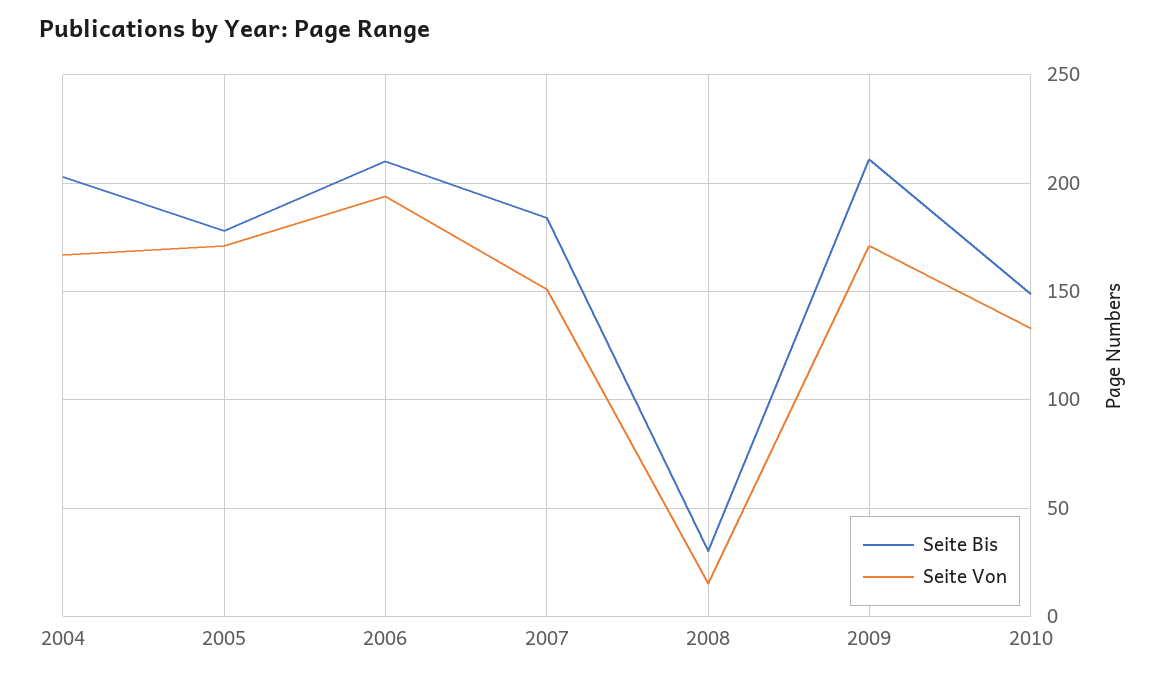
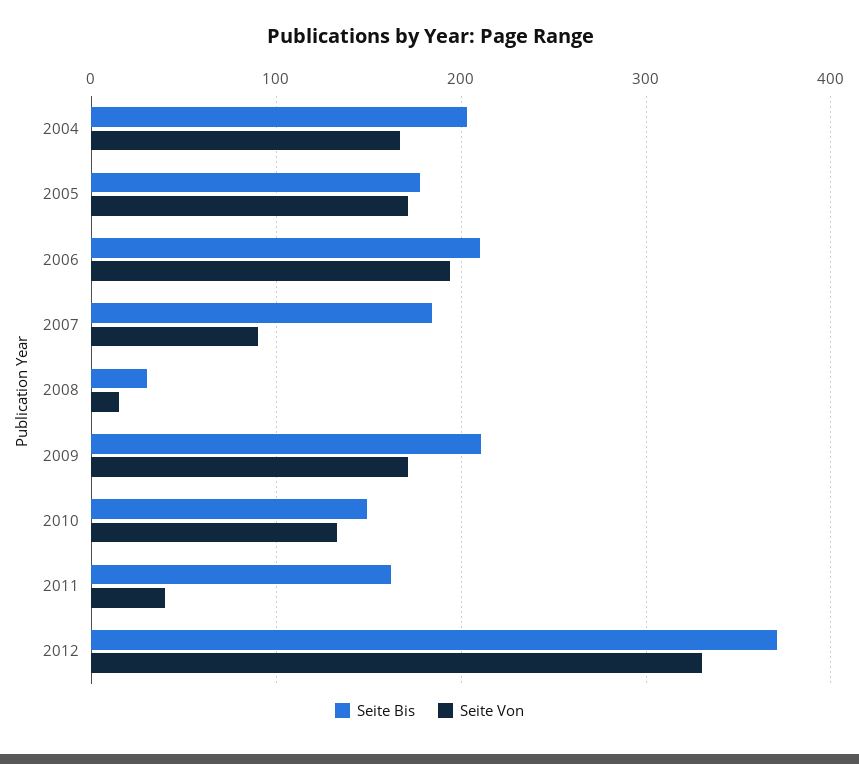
Seite Von, 2007: 150 -> 90
Seite Bis, 2011: none -> 160
Seite Von, 2011: none -> 40
Seite Bis, 2012: none -> 370
Seite Von, 2012: none -> 330

